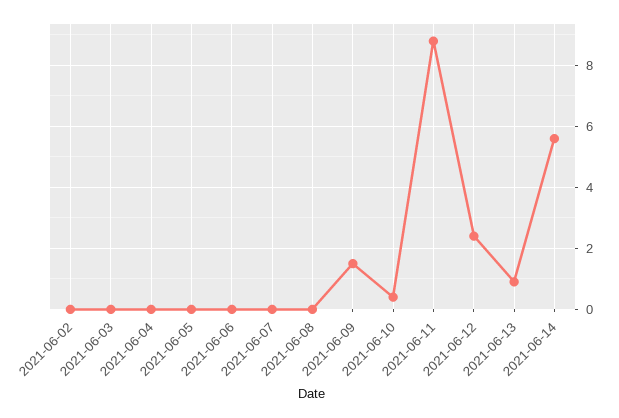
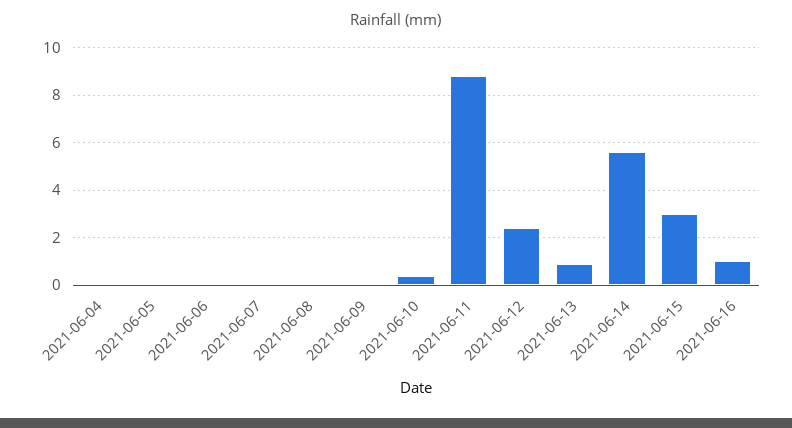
2021-06-02: 0 -> none
2021-06-03: 0 -> none
2021-06-09: 1.5 -> 0
2021-06-15: none -> 3
2021-06-16: none -> 1

